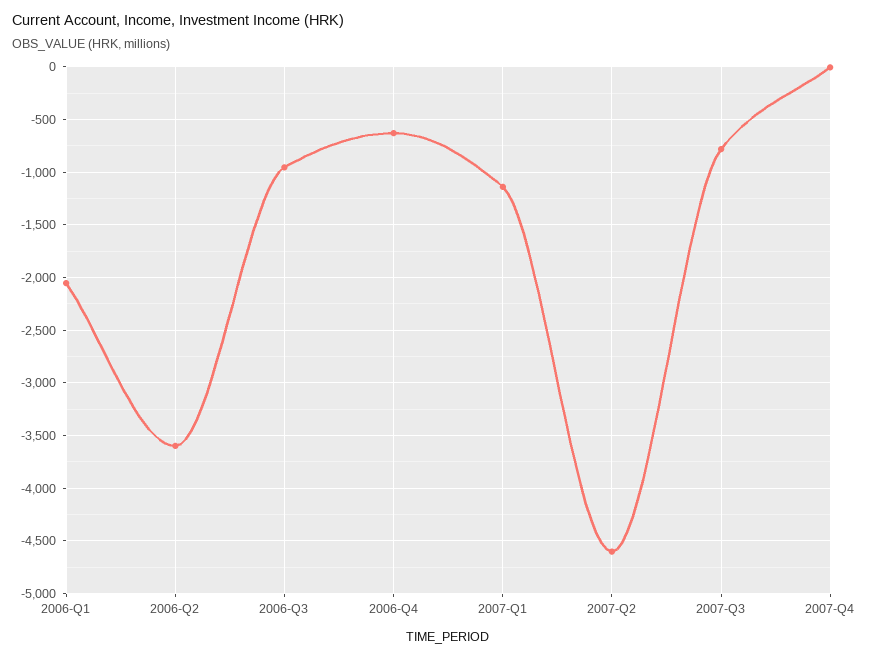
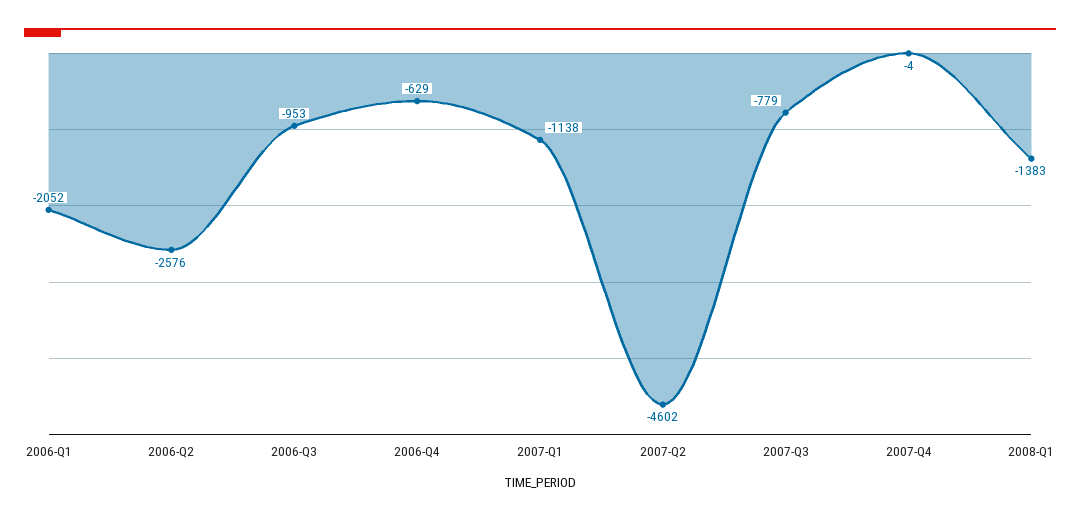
2006-Q2: -3600 -> -2576
2008-Q1: none -> -1383

